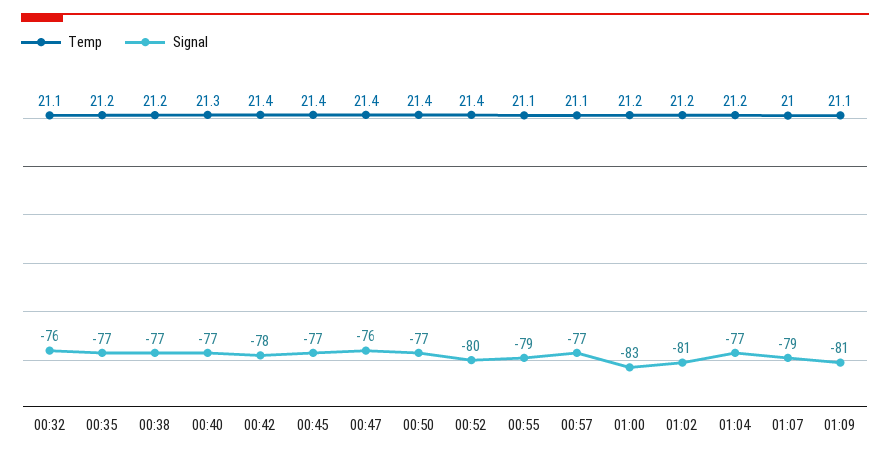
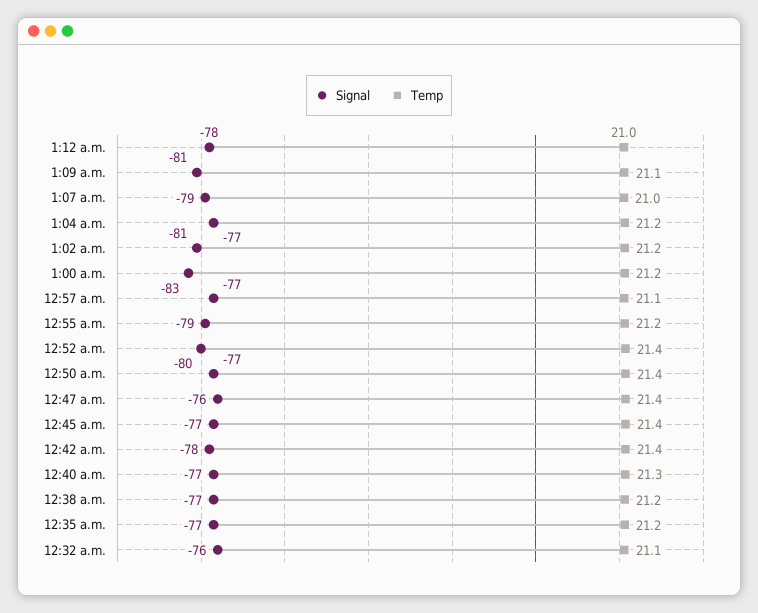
Temp, 00:55: 21.1 -> 21.2
Signal, 1:12 a.m.: none -> -78
Temp, 1:12 a.m.: none -> 21

